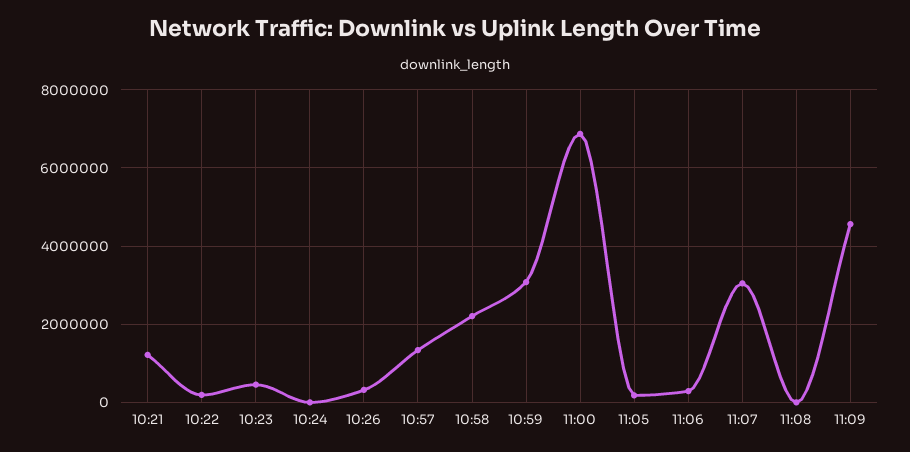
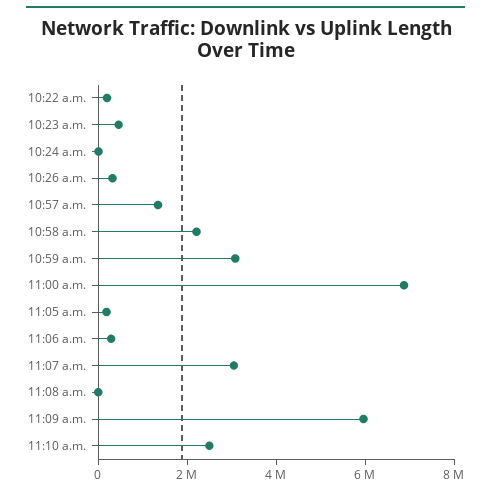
10:21: 1200000 -> none
11:09: 4600000 -> 6000000
11:10 a.m.: none -> 2500000

